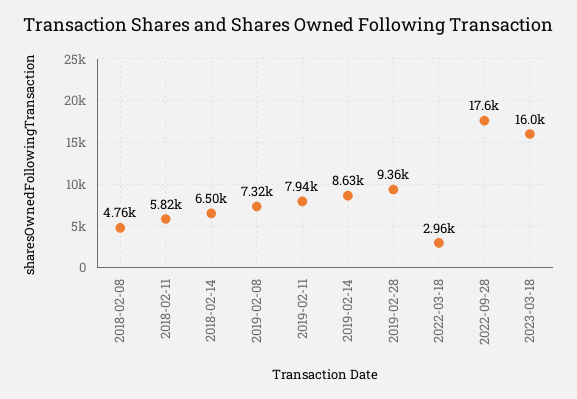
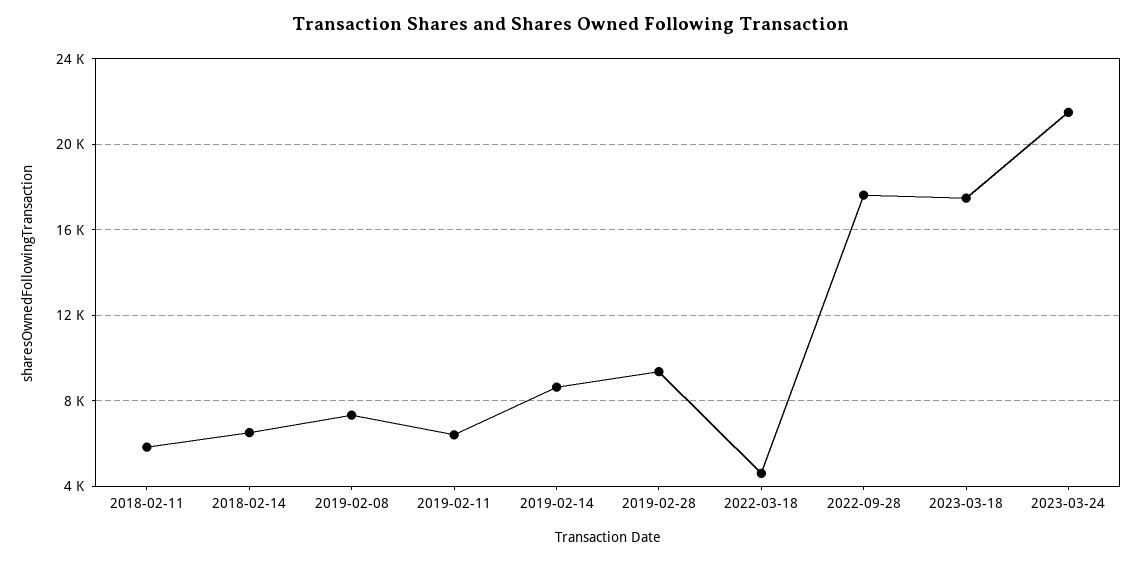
2018-02-08: 4760 -> none
2019-02-11: 7940 -> 6500
2022-03-18: 2960 -> 4500
2023-03-18: 16000 -> 17500
2023-03-24: none -> 21500

